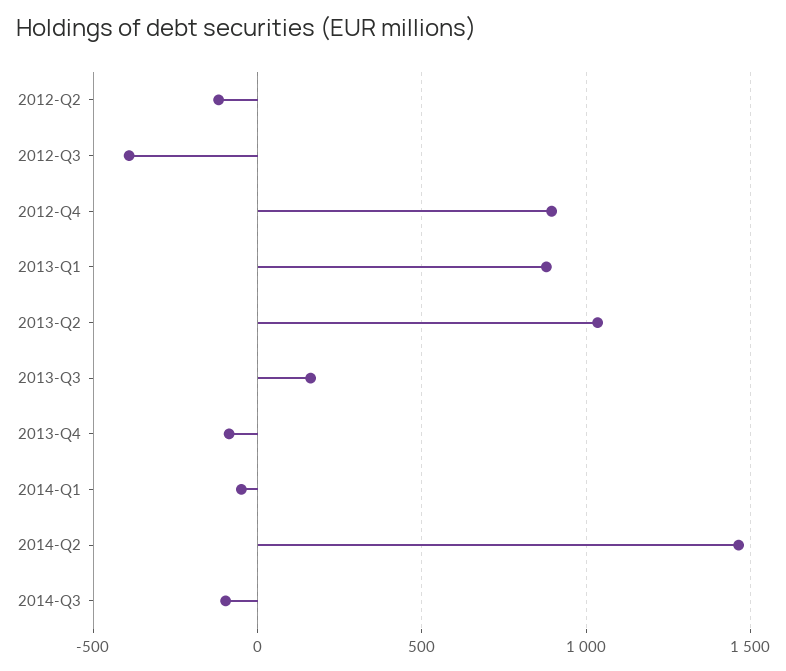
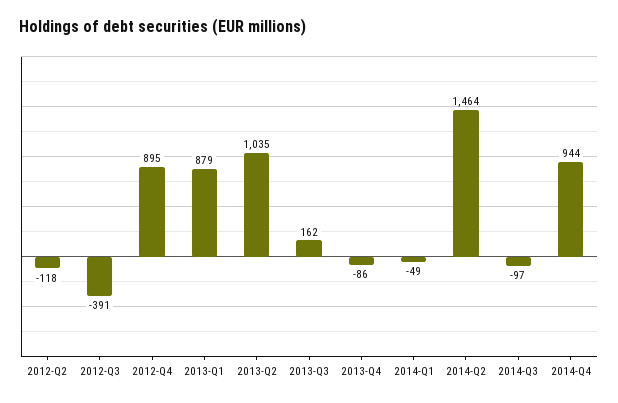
2014-Q4: none -> 944

